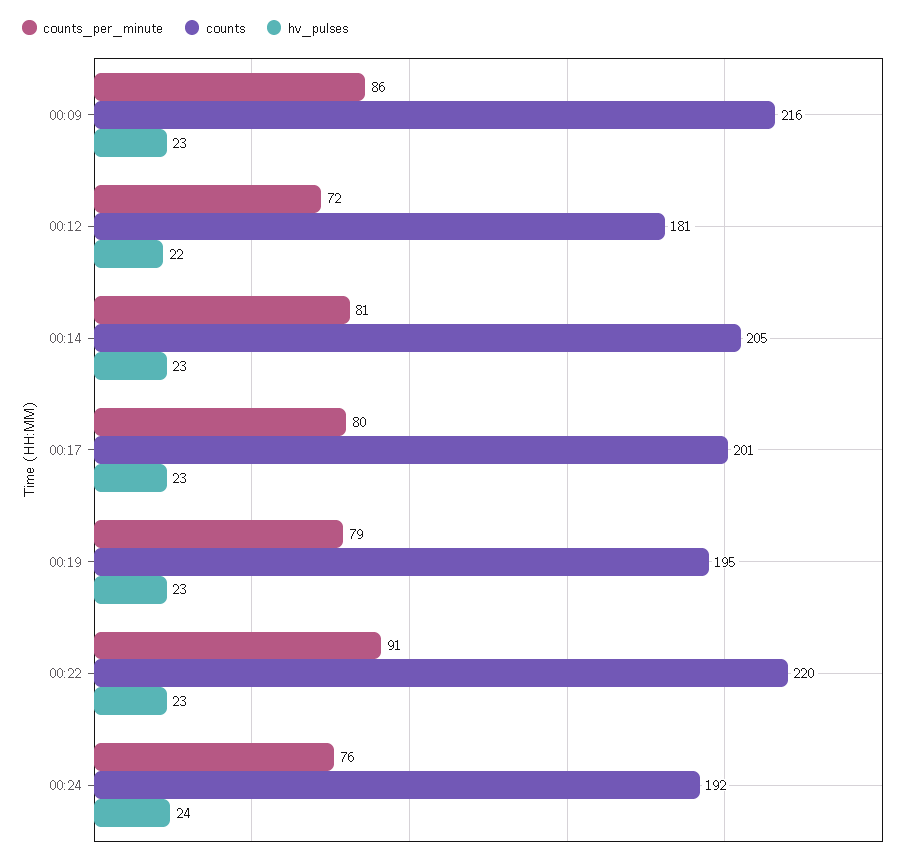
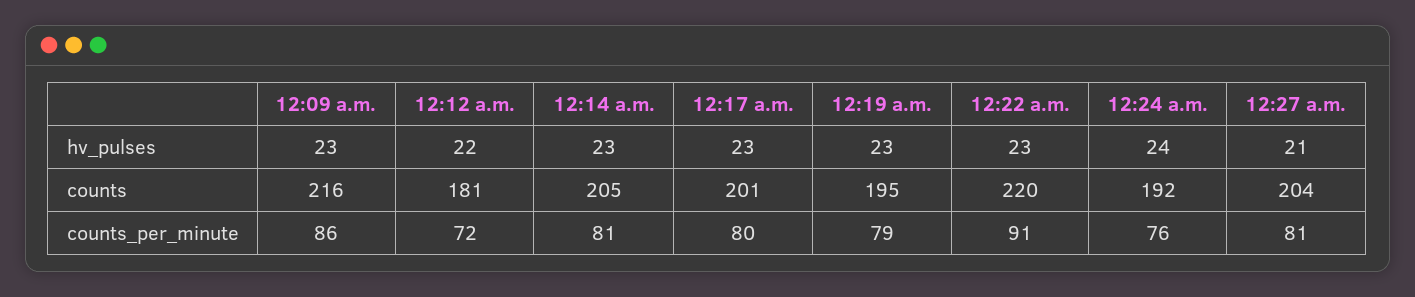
hv_pulses, 12:27 a.m.: none -> 21
counts, 12:27 a.m.: none -> 204
counts_per_minute, 12:27 a.m.: none -> 81

